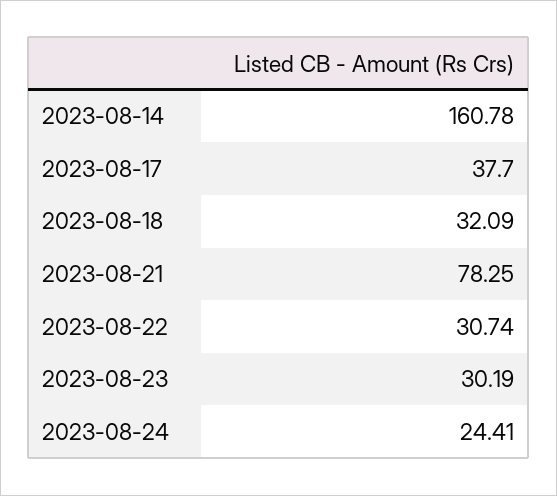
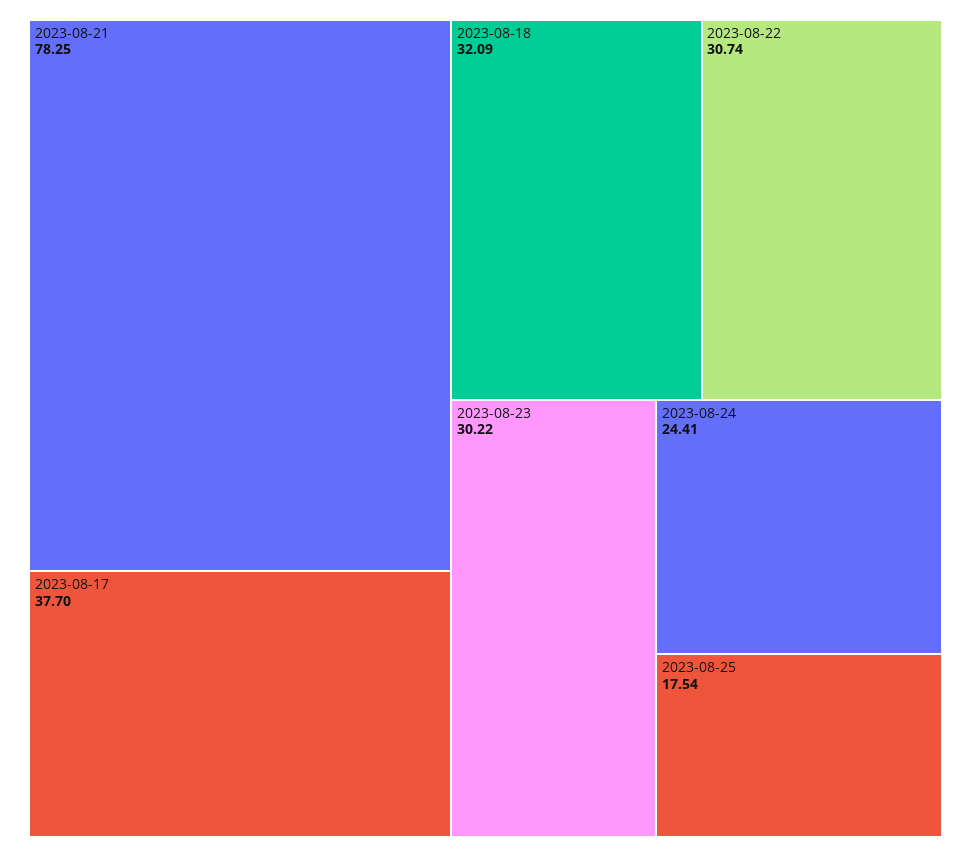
2023-08-14: 160.78 -> none
2023-08-23: 30.19 -> 30.22
2023-08-25: none -> 17.54

